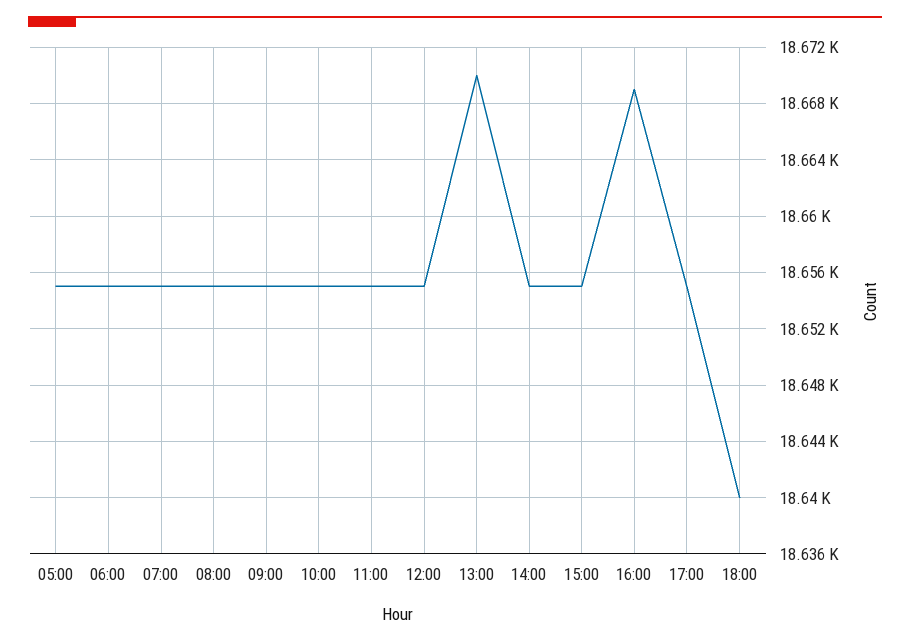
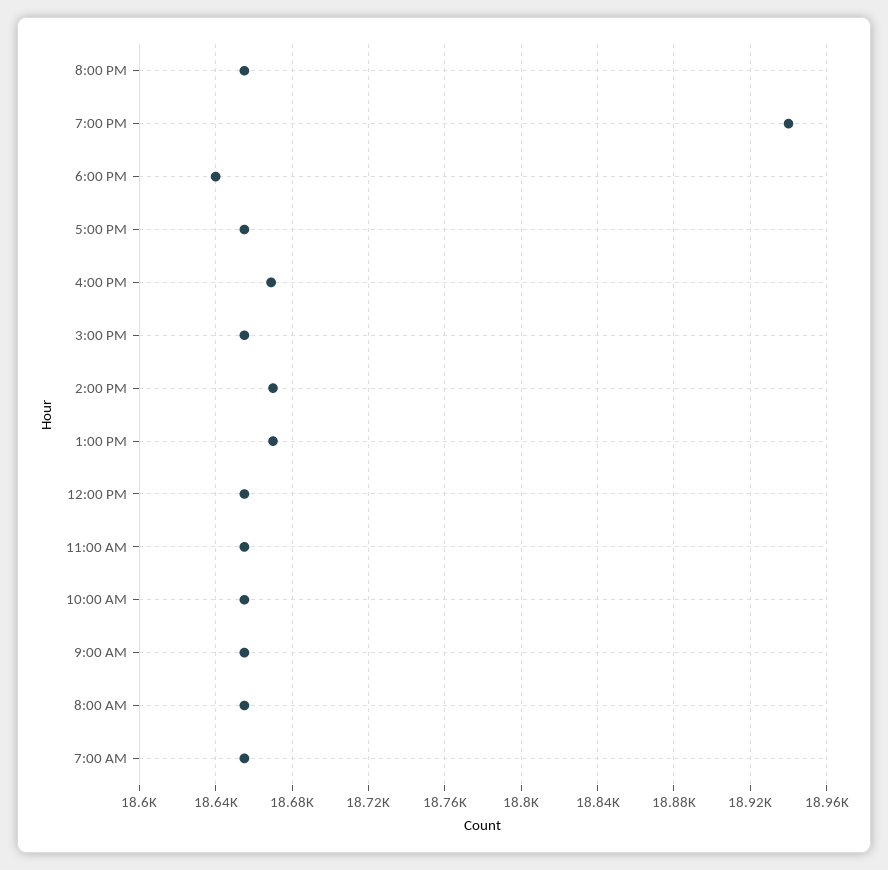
05:00: 18655 -> none
06:00: 18655 -> none
14:00: 18655 -> 18670
8:00 PM: none -> 18655
7:00 PM: none -> 18940

